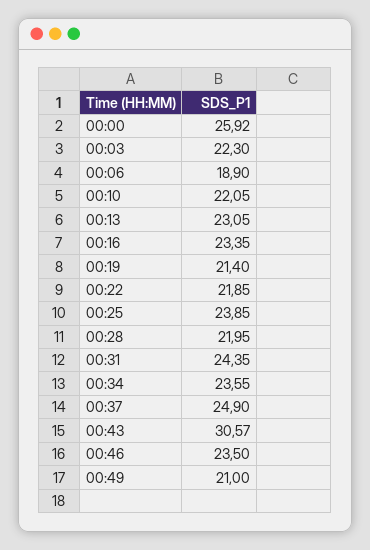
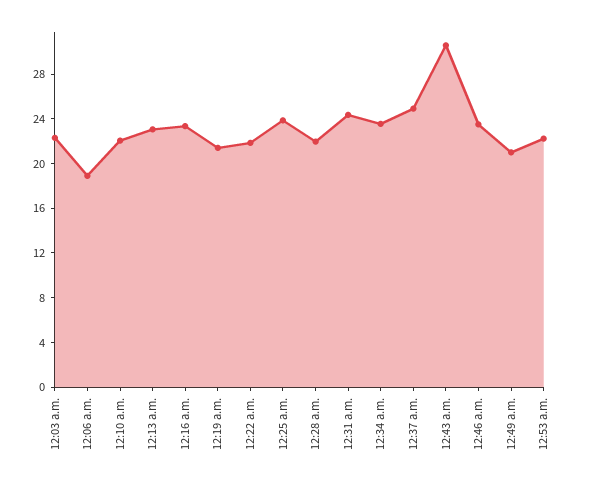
00:00: 25.92 -> none
12:53 a.m.: none -> 22

